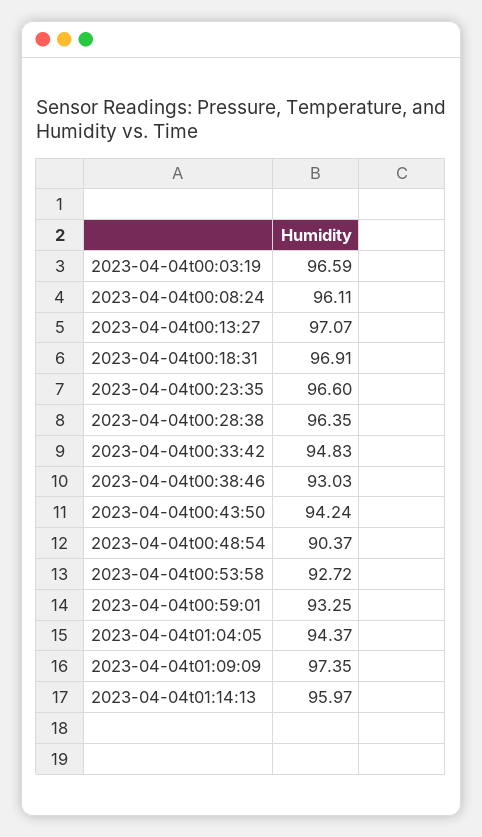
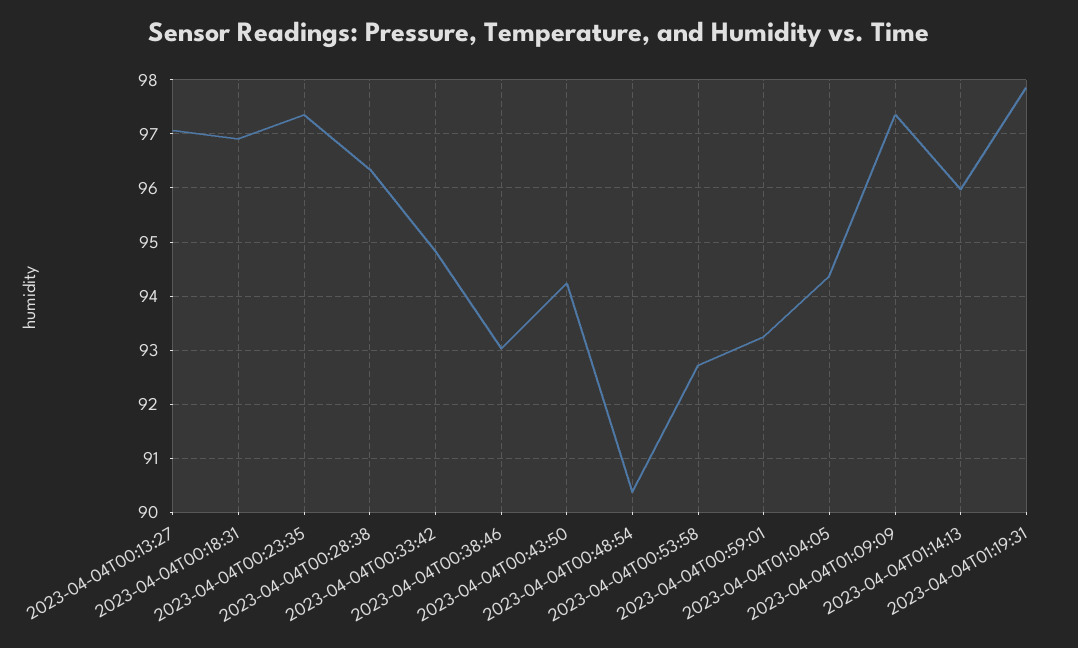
2023-04-04t00:03:19: 96.59 -> none
2023-04-04t00:08:24: 96.11 -> none
2023-04-04t00:23:35: 96.6 -> 97.4
2023-04-04T01:19:31: none -> 97.8

